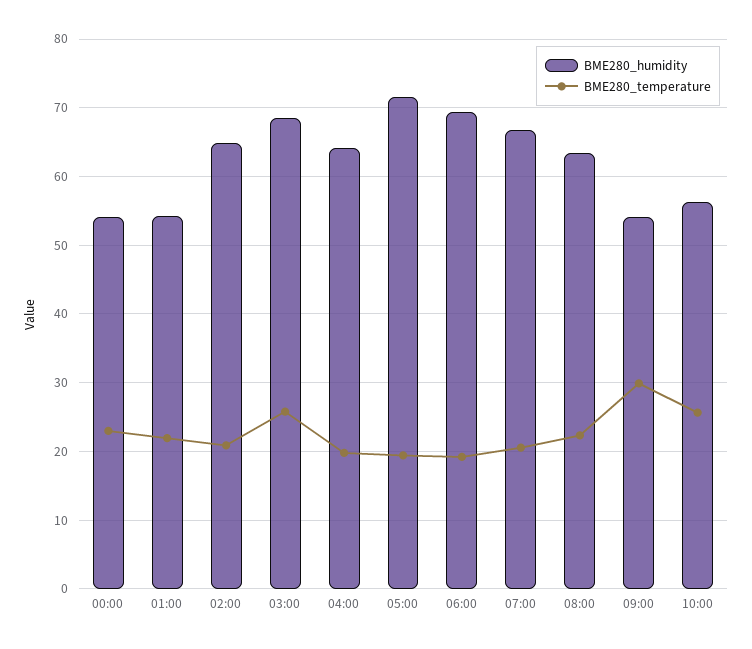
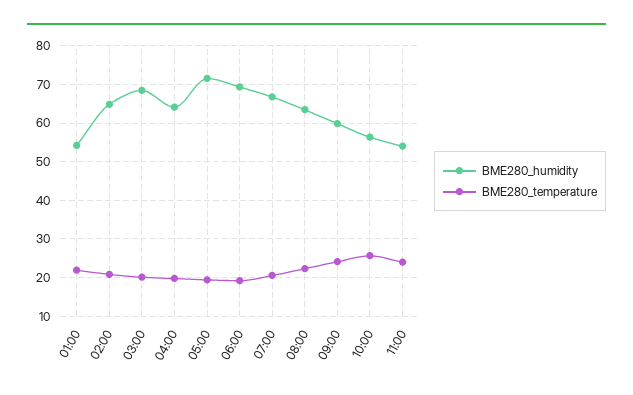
BME280_humidity, 00:00: 54 -> none
BME280_temperature, 00:00: 23 -> none
BME280_temperature, 03:00: 26 -> 20
BME280_humidity, 09:00: 54 -> 60
BME280_temperature, 09:00: 30 -> 24
BME280_humidity, 11:00: none -> 54
BME280_temperature, 11:00: none -> 24

